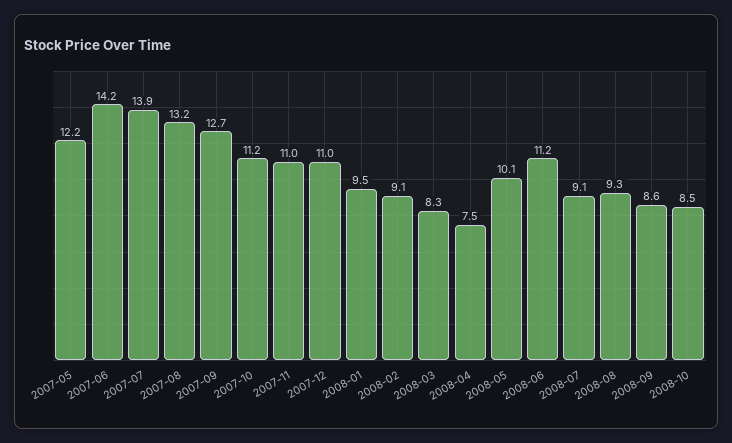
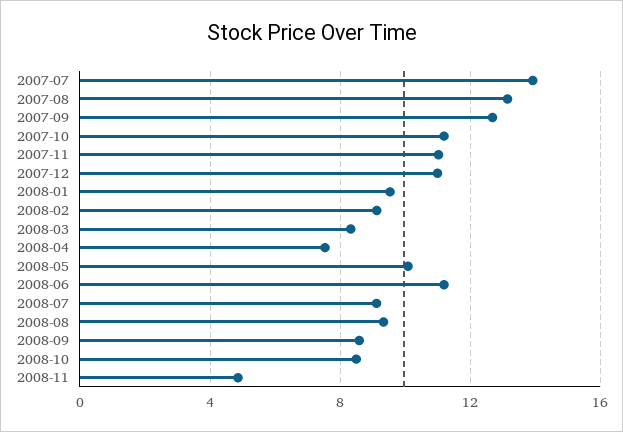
2007-05: 12.2 -> none
2007-06: 14.2 -> none
2008-11: none -> 5

